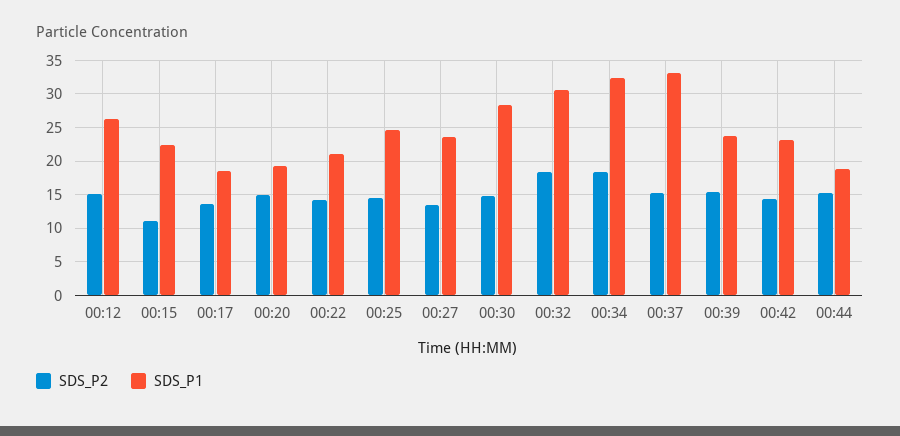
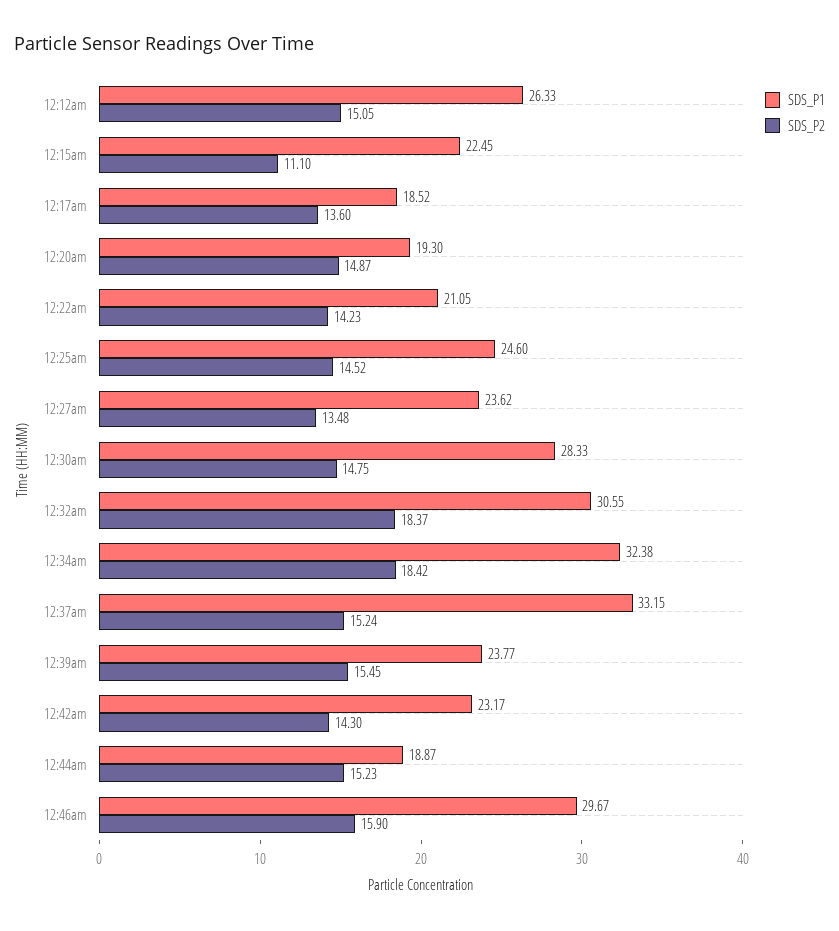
SDS_P1, 12:46am: none -> 29.67
SDS_P2, 12:46am: none -> 15.9

